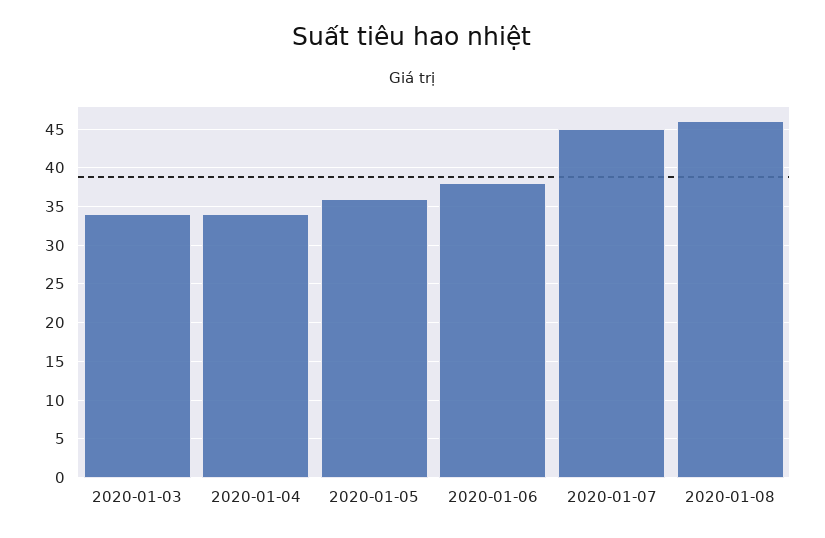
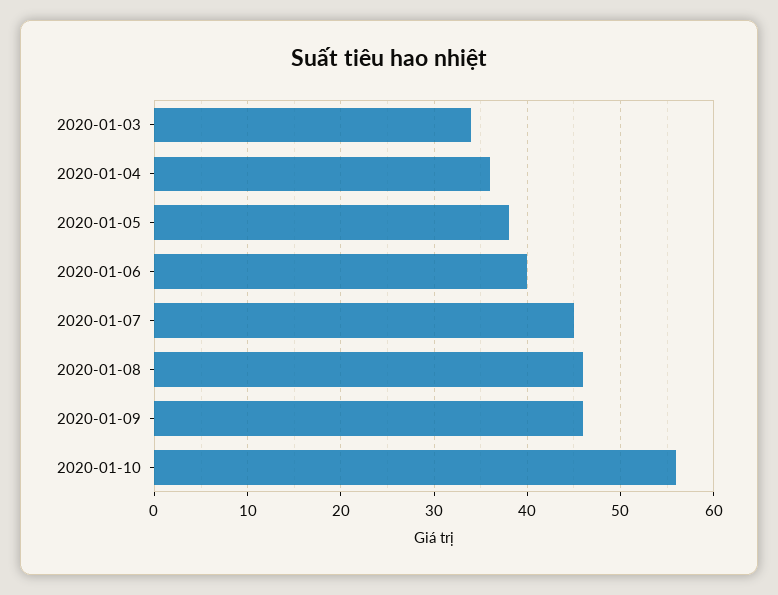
2020-01-04: 34 -> 36
2020-01-05: 36 -> 38
2020-01-06: 38 -> 40
2020-01-09: none -> 46
2020-01-10: none -> 56

